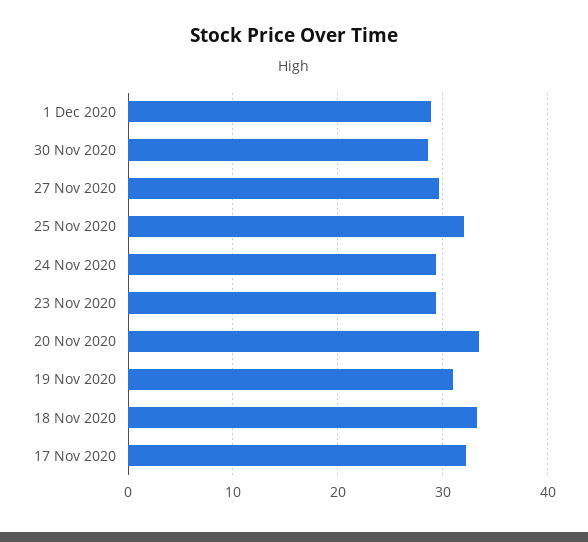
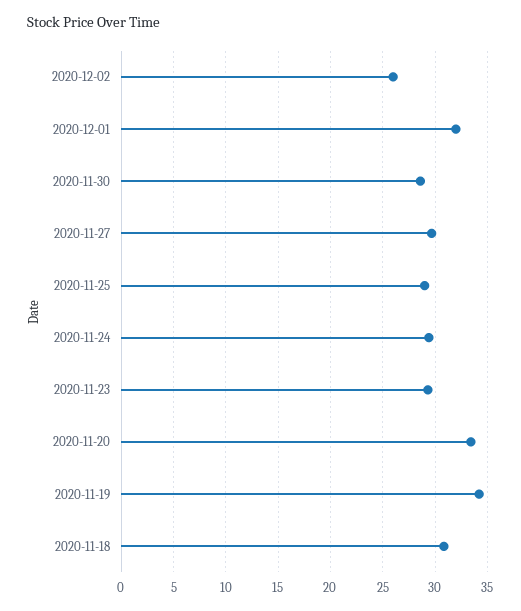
1 Dec 2020: 29 -> 32
25 Nov 2020: 32 -> 29
19 Nov 2020: 31 -> 34
18 Nov 2020: 33 -> 31
17 Nov 2020: 32 -> none
2020-12-02: none -> 26

